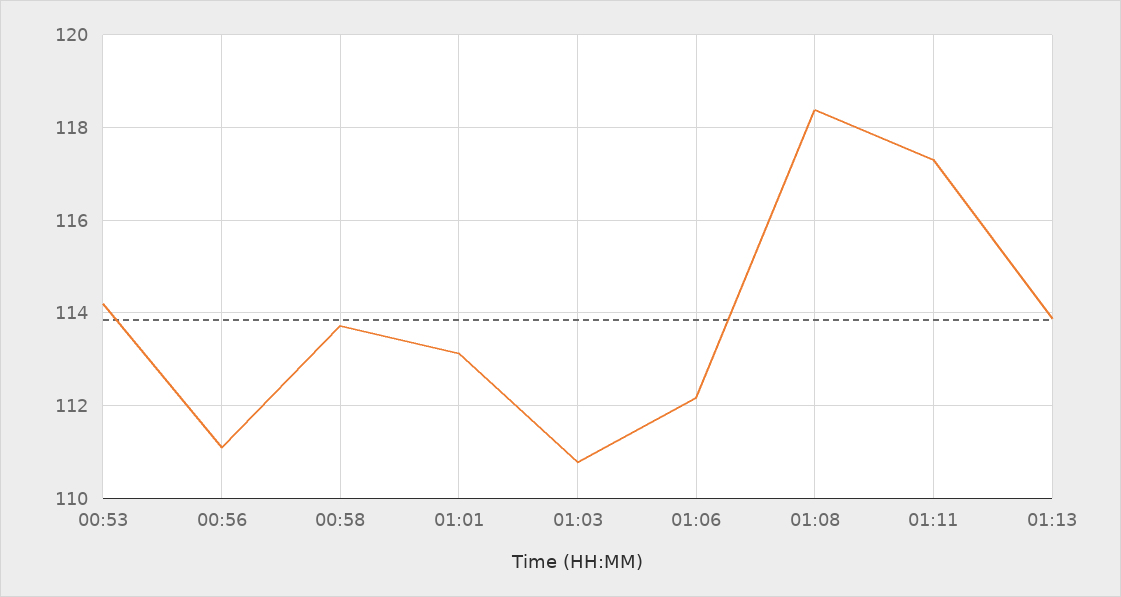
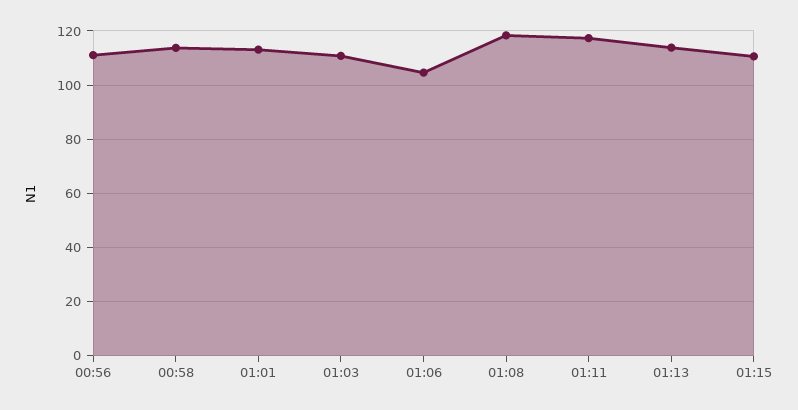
00:53: 114.2 -> none
01:06: 112.2 -> 105
01:15: none -> 110

